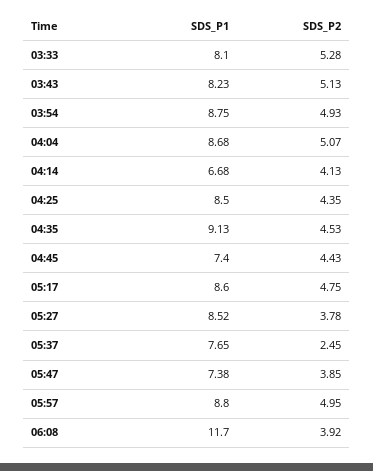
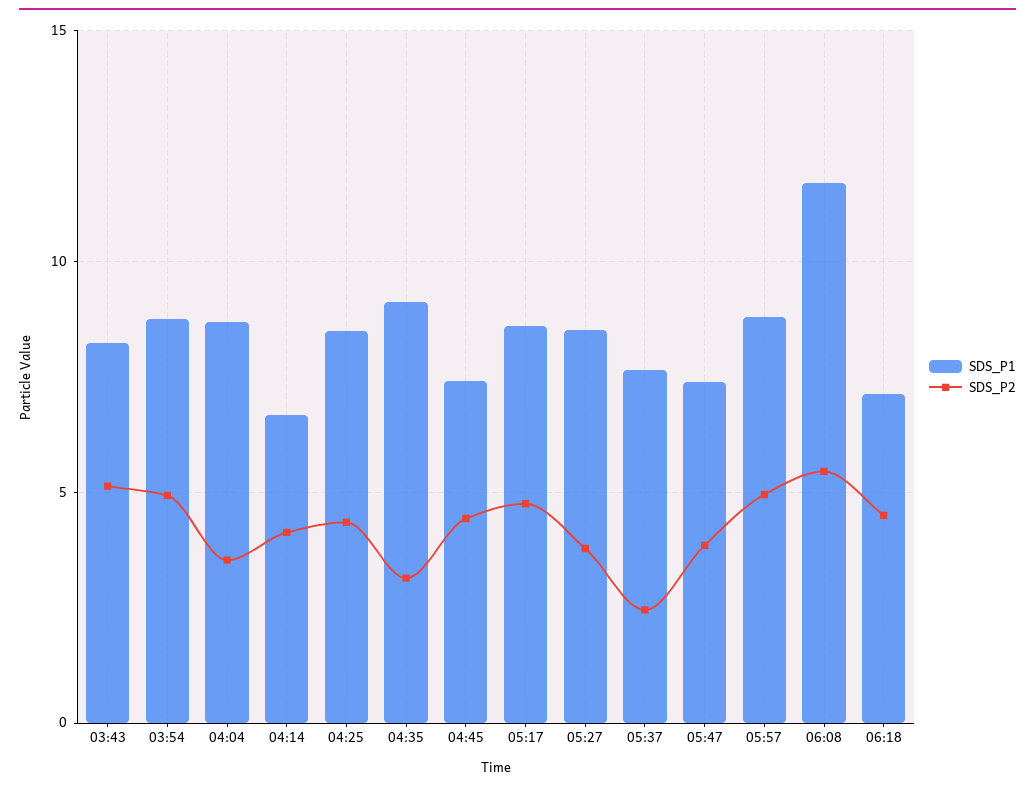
SDS_P1, 03:33: 8.1 -> none
SDS_P2, 03:33: 5.28 -> none
SDS_P2, 04:04: 5.07 -> 3.5
SDS_P2, 04:35: 4.53 -> 3
SDS_P2, 06:08: 3.92 -> 5.5
SDS_P1, 06:18: none -> 7
SDS_P2, 06:18: none -> 4.5

